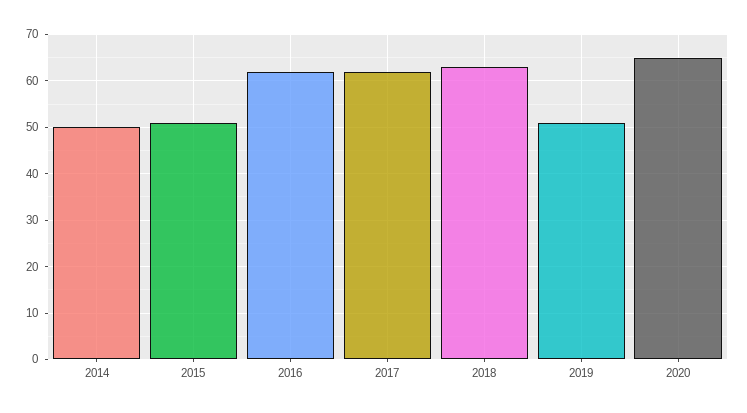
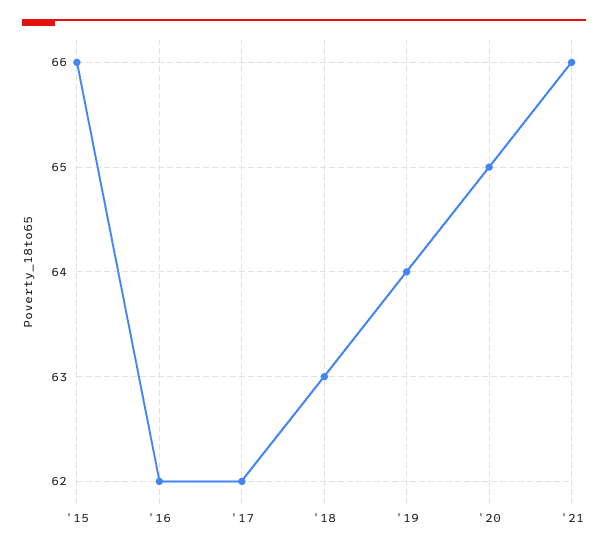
2014: 50 -> none
2015: 50 -> 66
2019: 50 -> 64
'21: none -> 66

